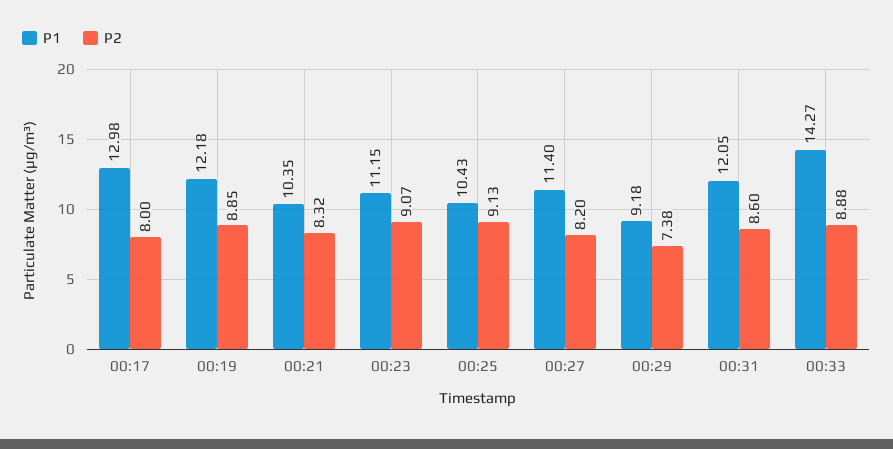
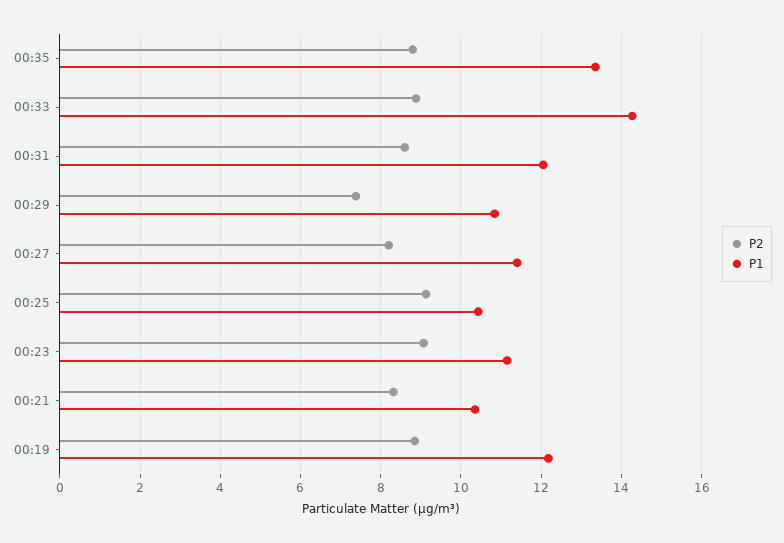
P1, 00:17: 12.98 -> none
P2, 00:17: 8 -> none
P1, 00:29: 9.18 -> 10.8
P2, 00:35: none -> 8.8
P1, 00:35: none -> 13.4

